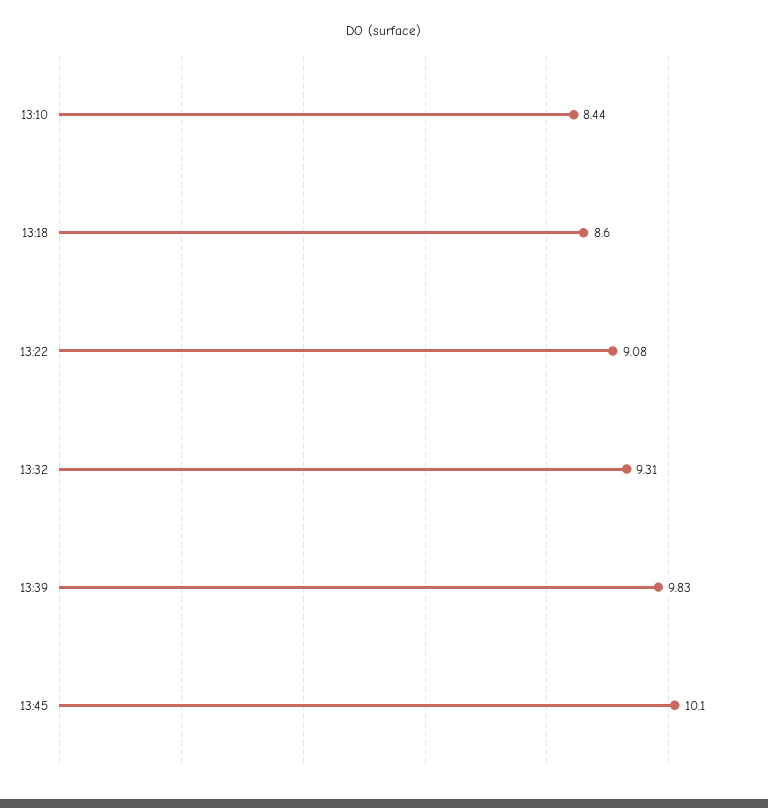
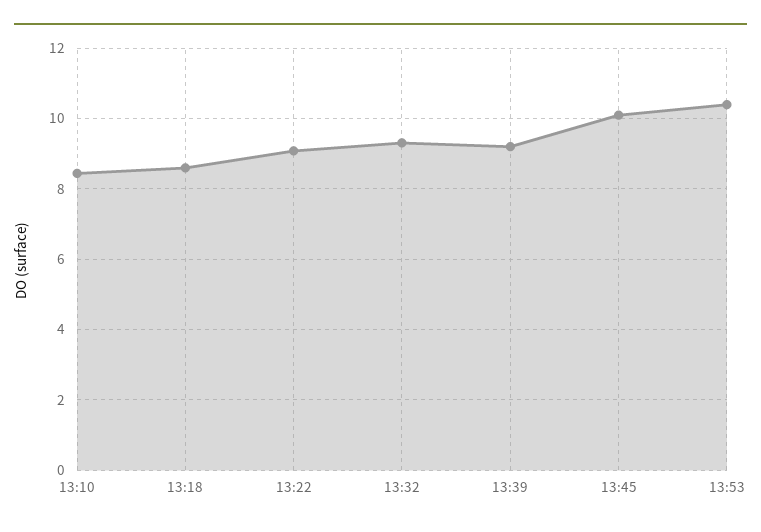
13:39: 9.83 -> 9.2
13:53: none -> 10.4

